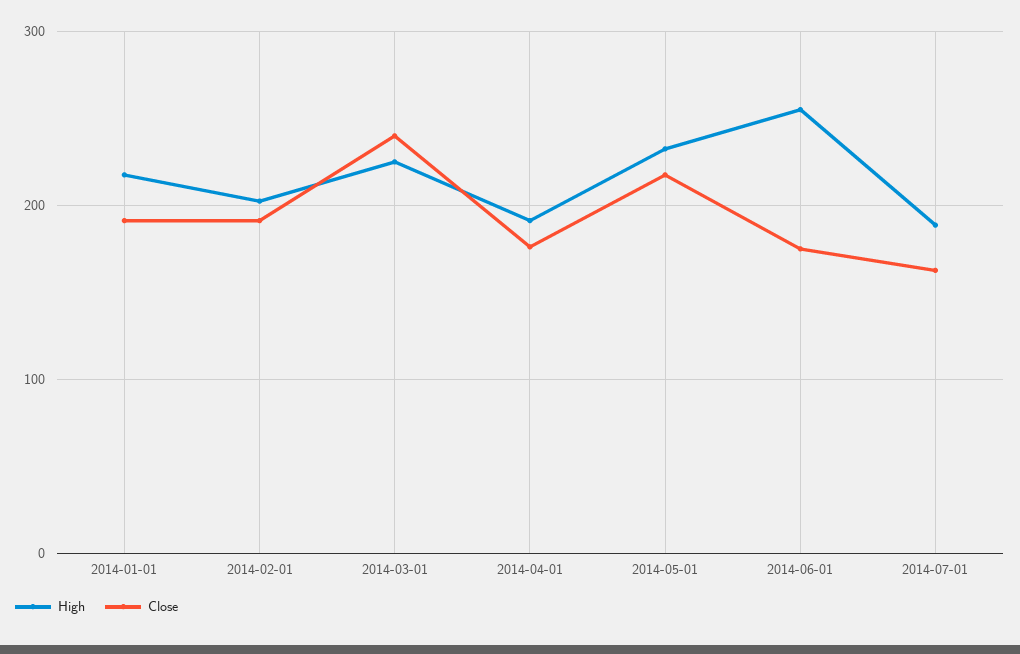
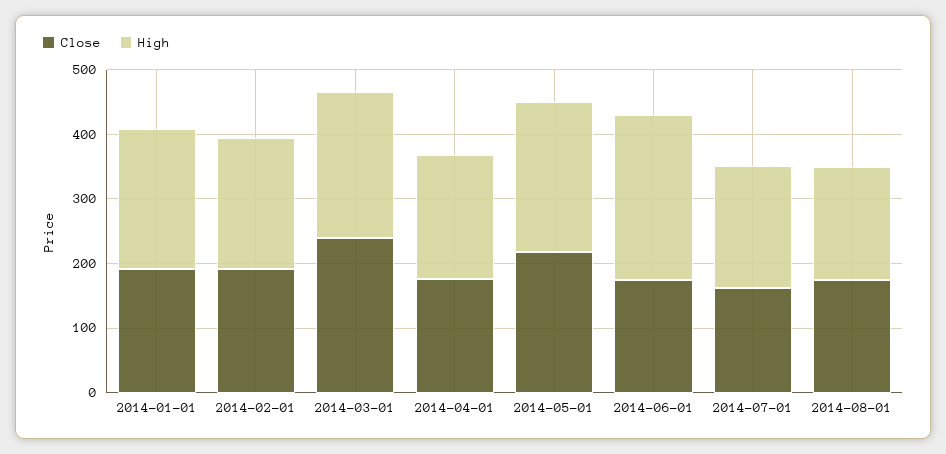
Close, 2014-08-01: none -> 180
High, 2014-08-01: none -> 180

